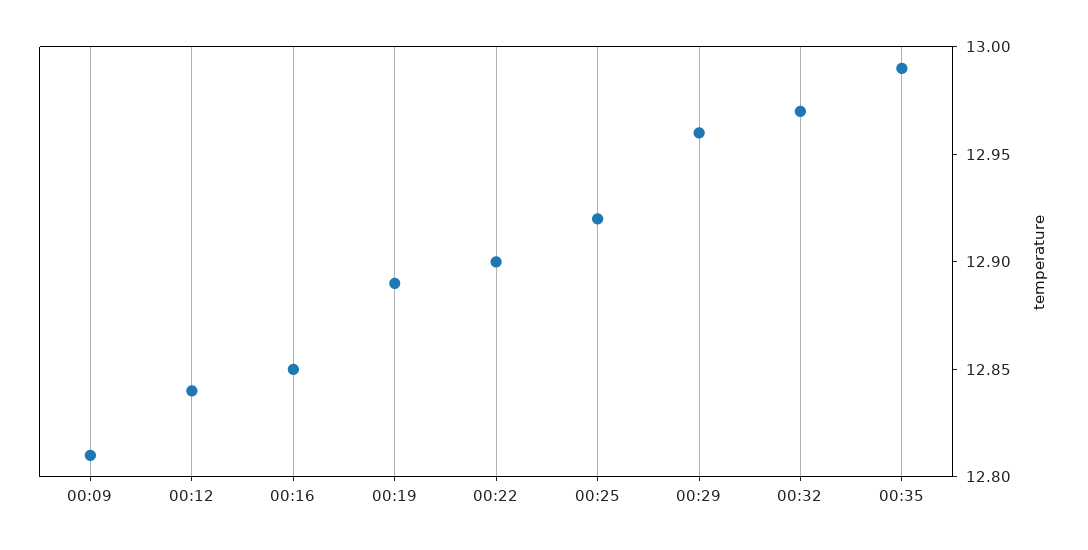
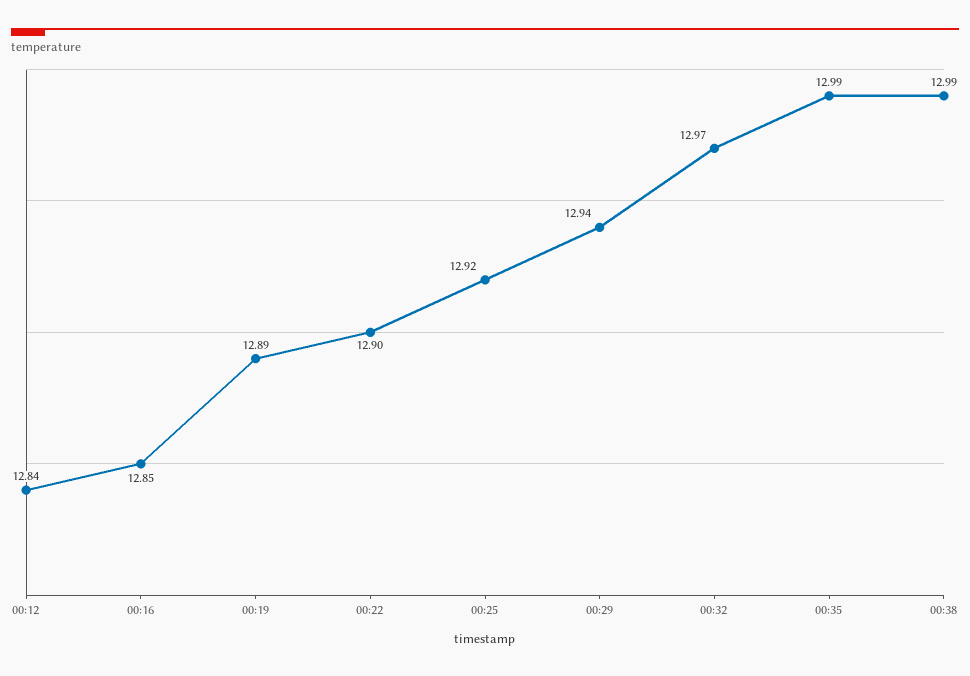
00:09: 12.81 -> none
00:29: 12.96 -> 12.94
00:38: none -> 12.99

